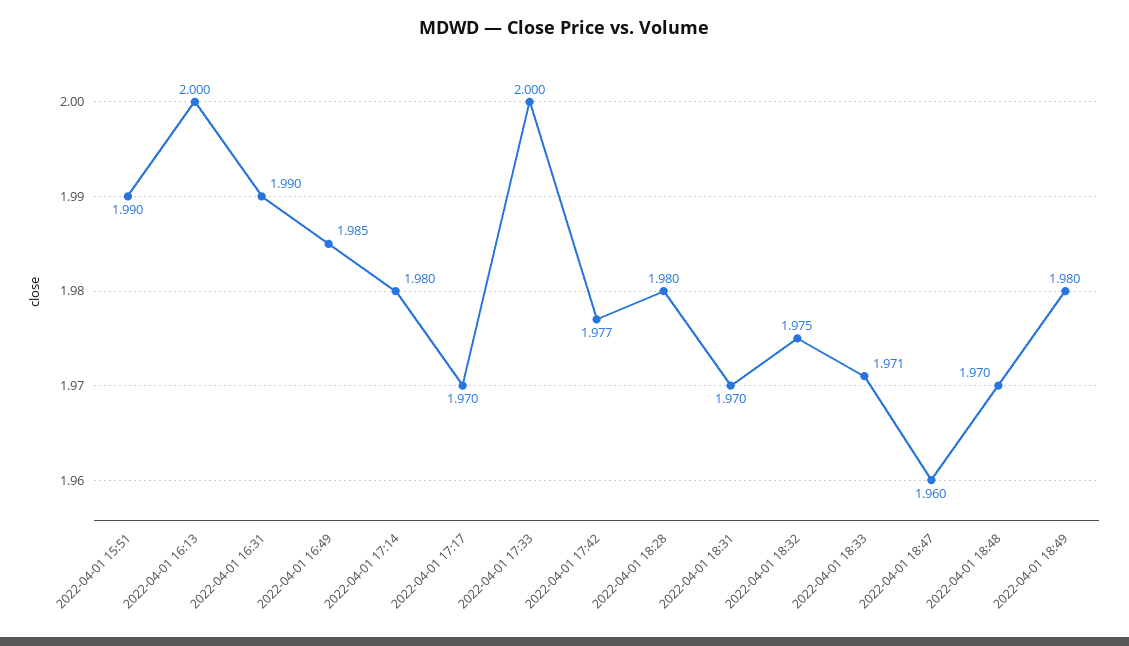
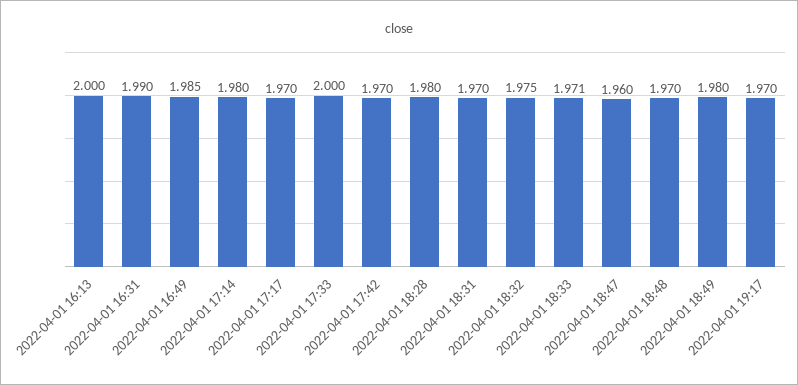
2022-04-01 15:51: 1.99 -> none
2022-04-01 17:42: 1.977 -> 1.97
2022-04-01 19:17: none -> 1.97

